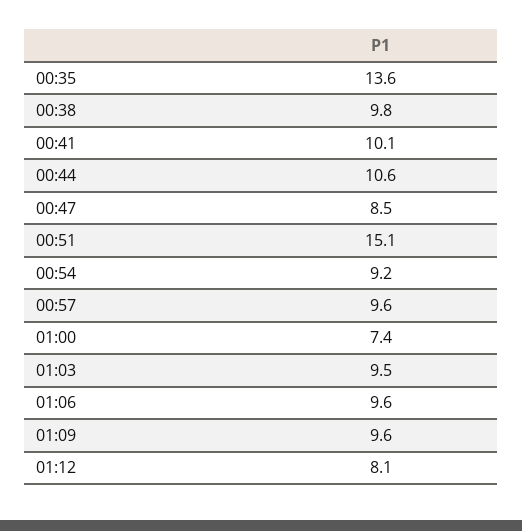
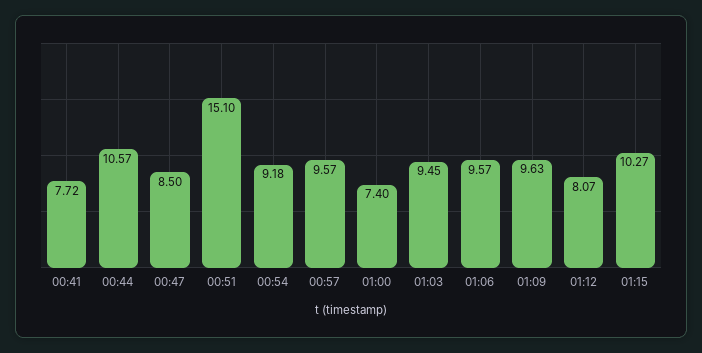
00:35: 13.6 -> none
00:38: 9.8 -> none
00:41: 10.1 -> 7.72
01:15: none -> 10.27

